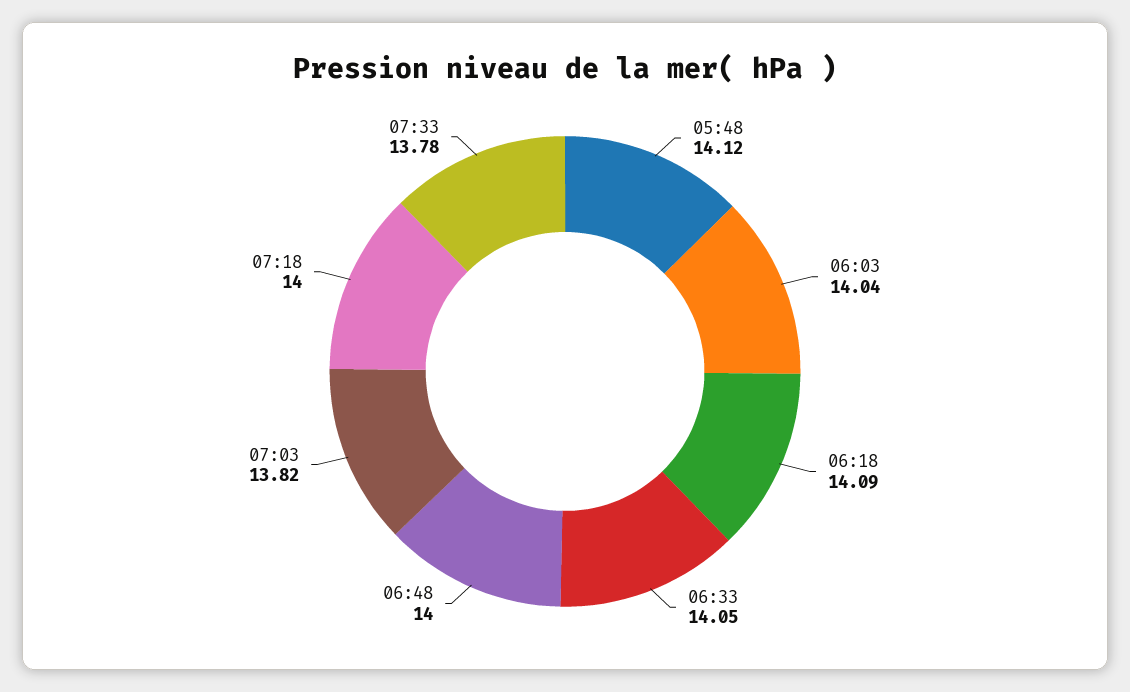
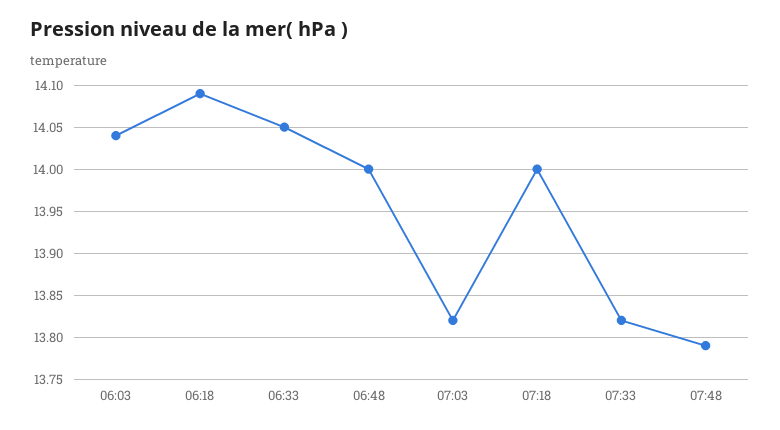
05:48: 14.12 -> none
07:33: 13.78 -> 13.82
07:48: none -> 13.79

